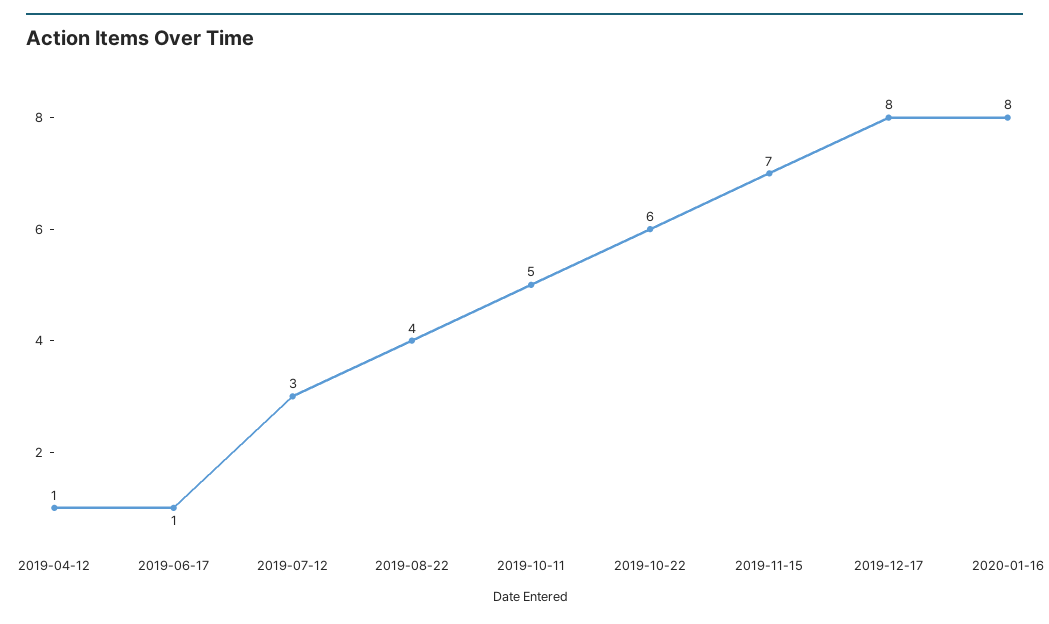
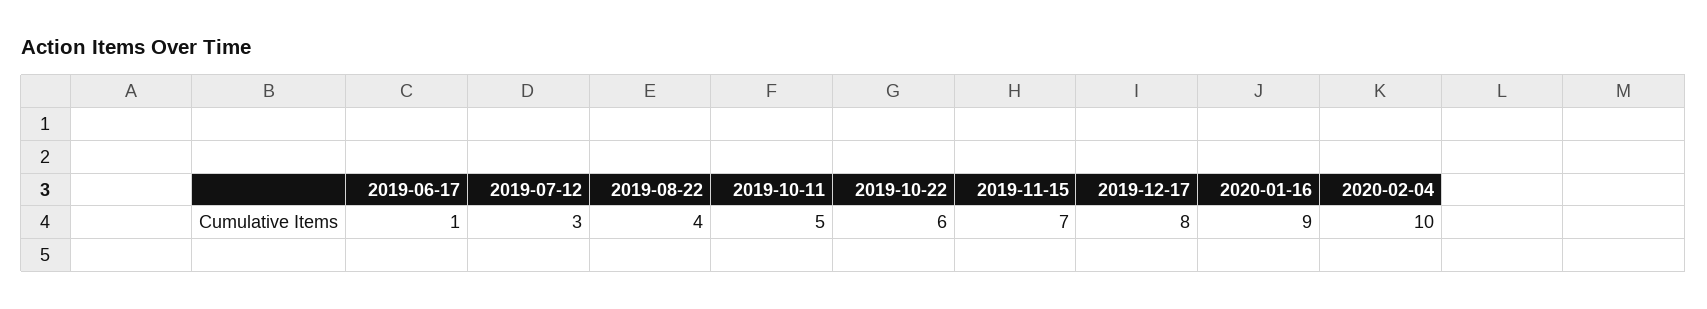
2019-04-12: 1 -> none
2020-01-16: 8 -> 9
2020-02-04: none -> 10

